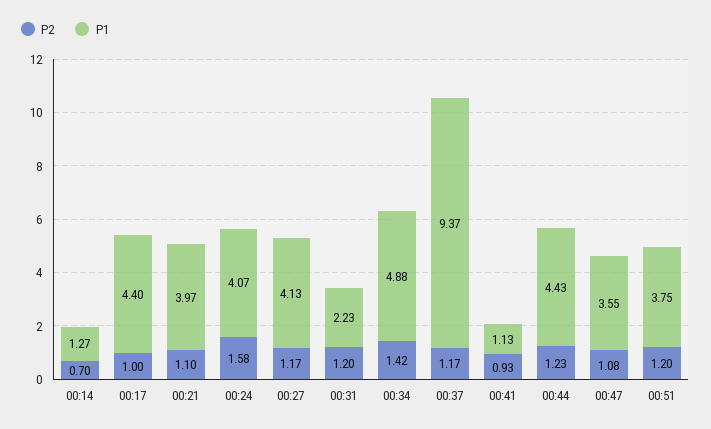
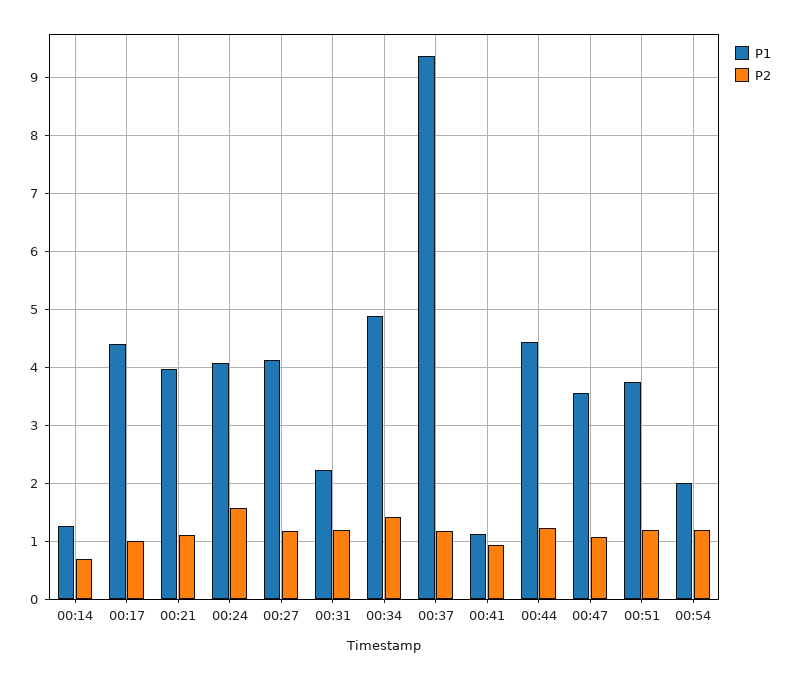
P1, 00:54: none -> 2
P2, 00:54: none -> 1.2

